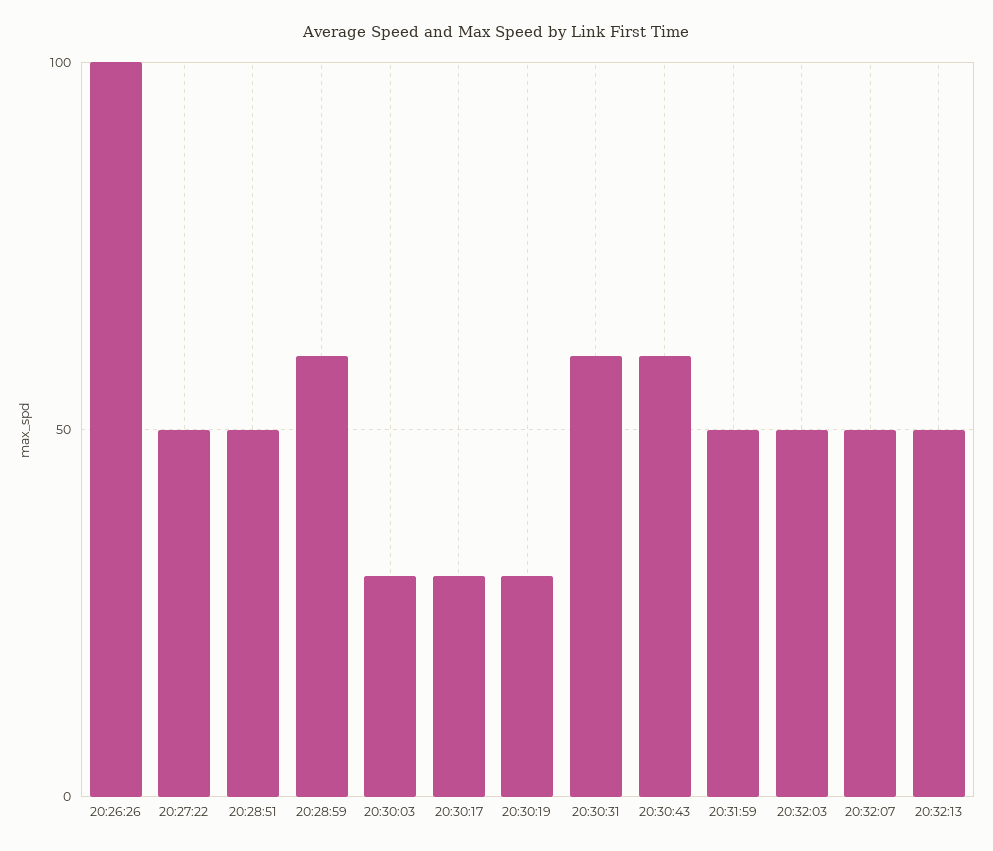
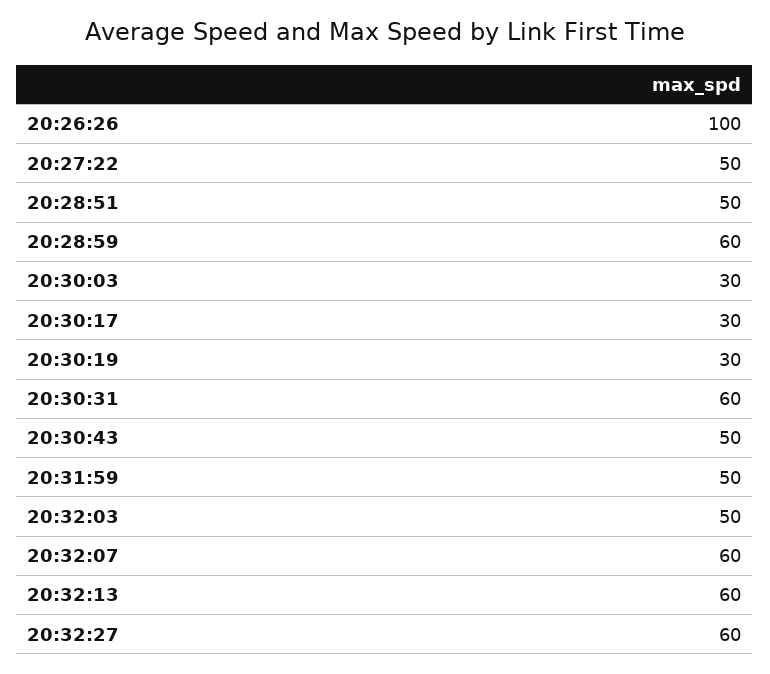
20:30:43: 60 -> 50
20:32:07: 50 -> 60
20:32:13: 50 -> 60
20:32:27: none -> 60

